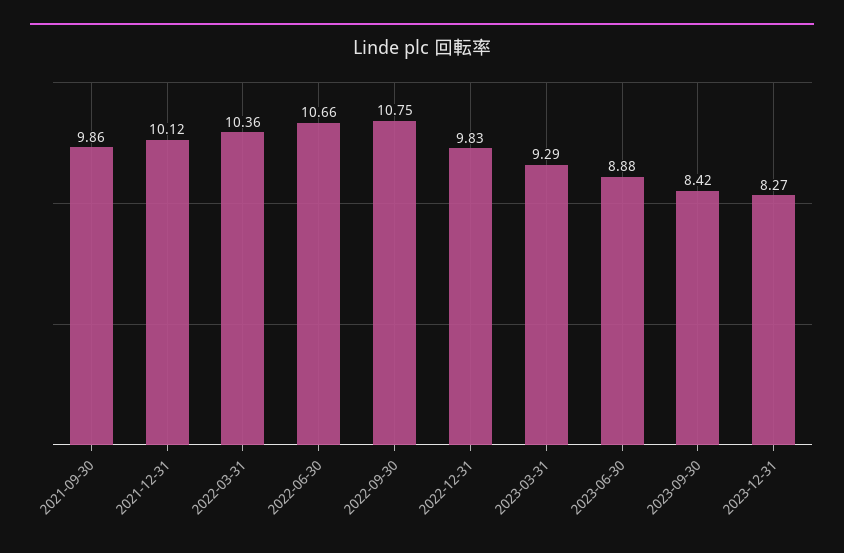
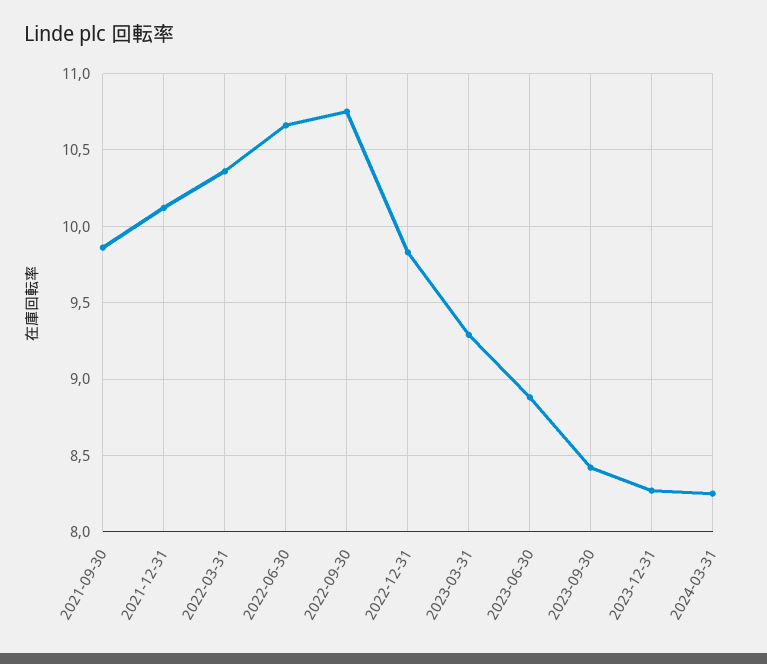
2024-03-31: none -> 8.25

